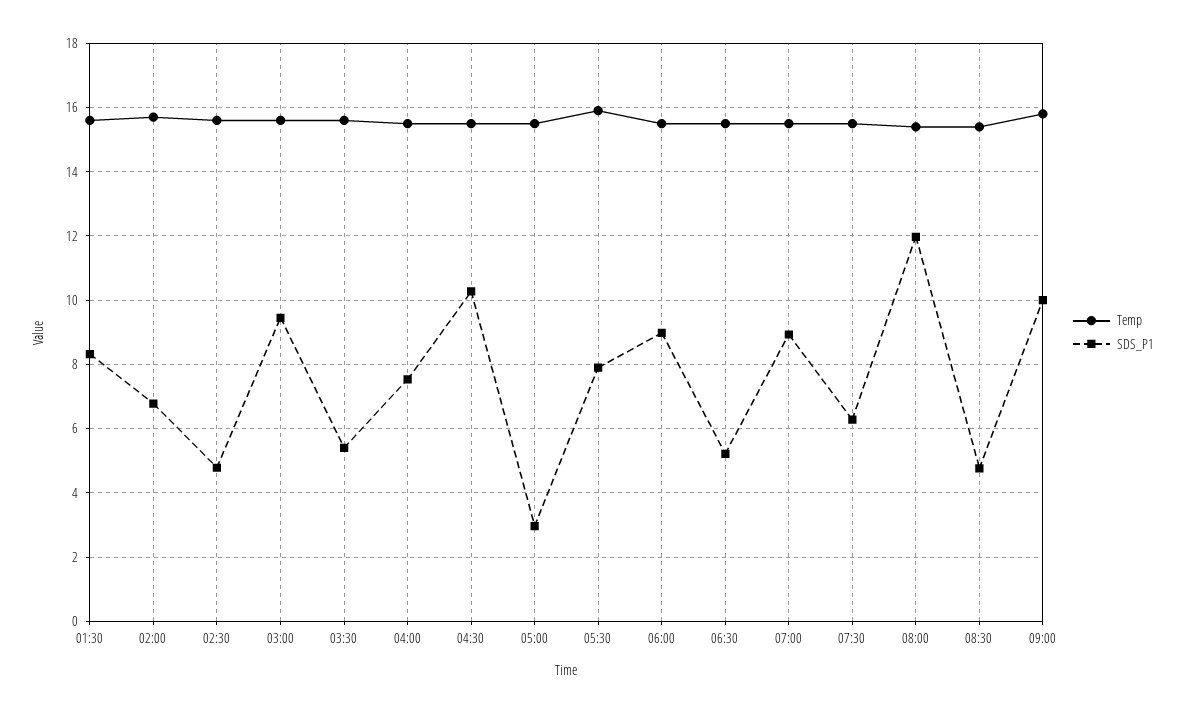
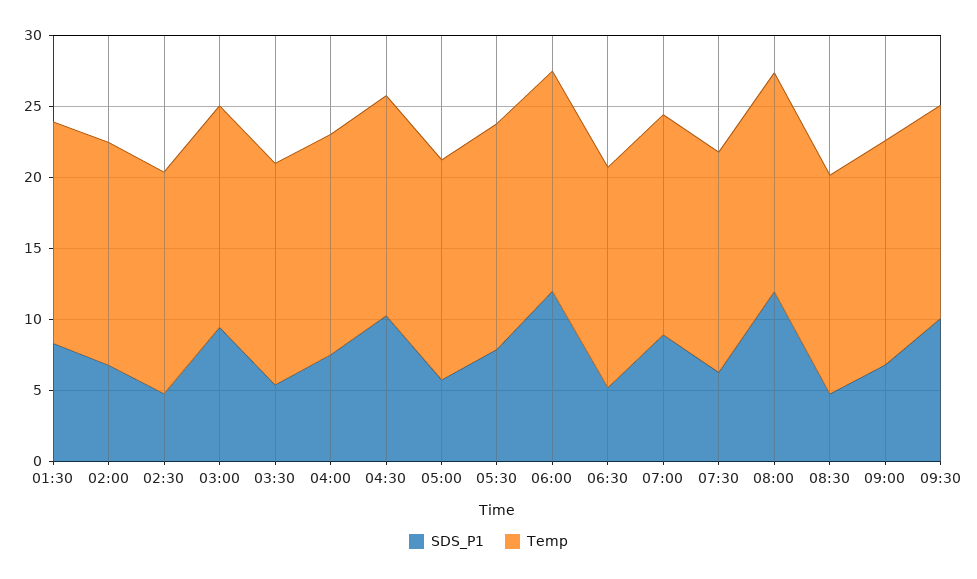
SDS_P1, 05:00: 3 -> 6
SDS_P1, 06:00: 9 -> 12
SDS_P1, 09:00: 10 -> 7
SDS_P1, 09:30: none -> 10
Temp, 09:30: none -> 15

